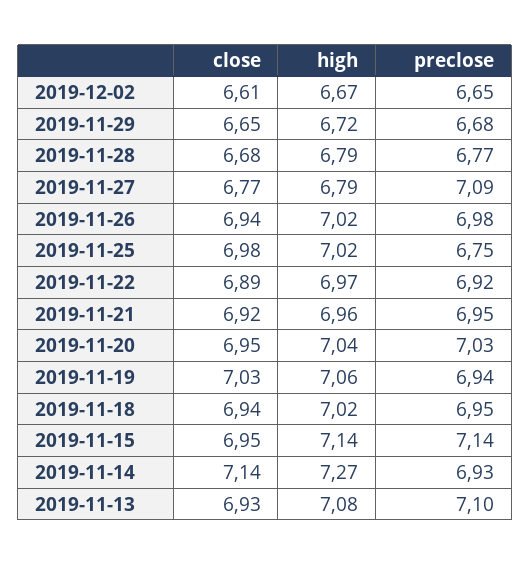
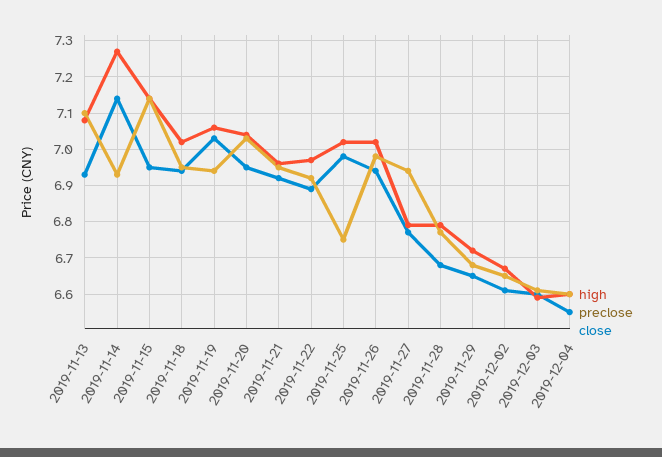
preclose, 2019-11-27: 7.09 -> 6.95
high, 2019-12-03: none -> 6.6
preclose, 2019-12-03: none -> 6.6
close, 2019-12-03: none -> 6.6
high, 2019-12-04: none -> 6.6
preclose, 2019-12-04: none -> 6.6
close, 2019-12-04: none -> 6.55

